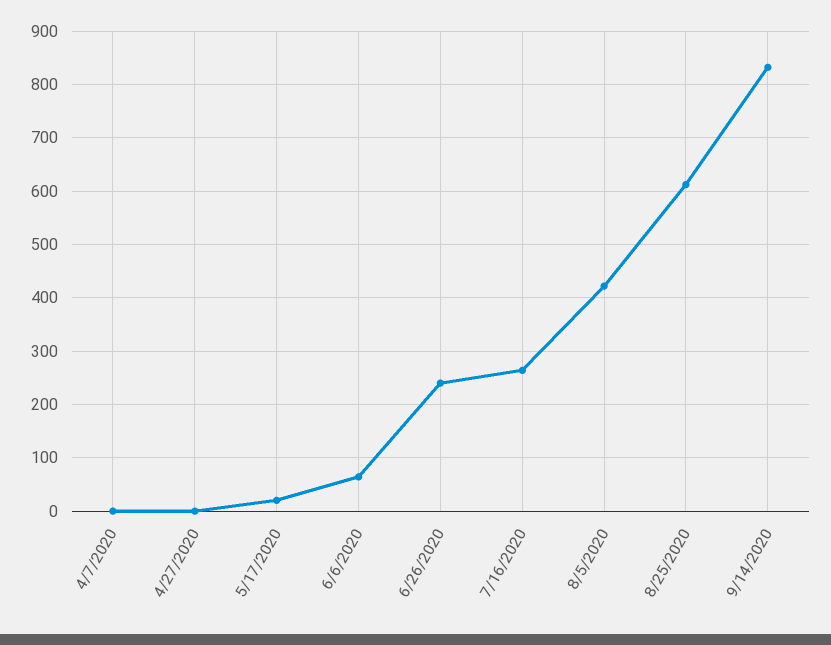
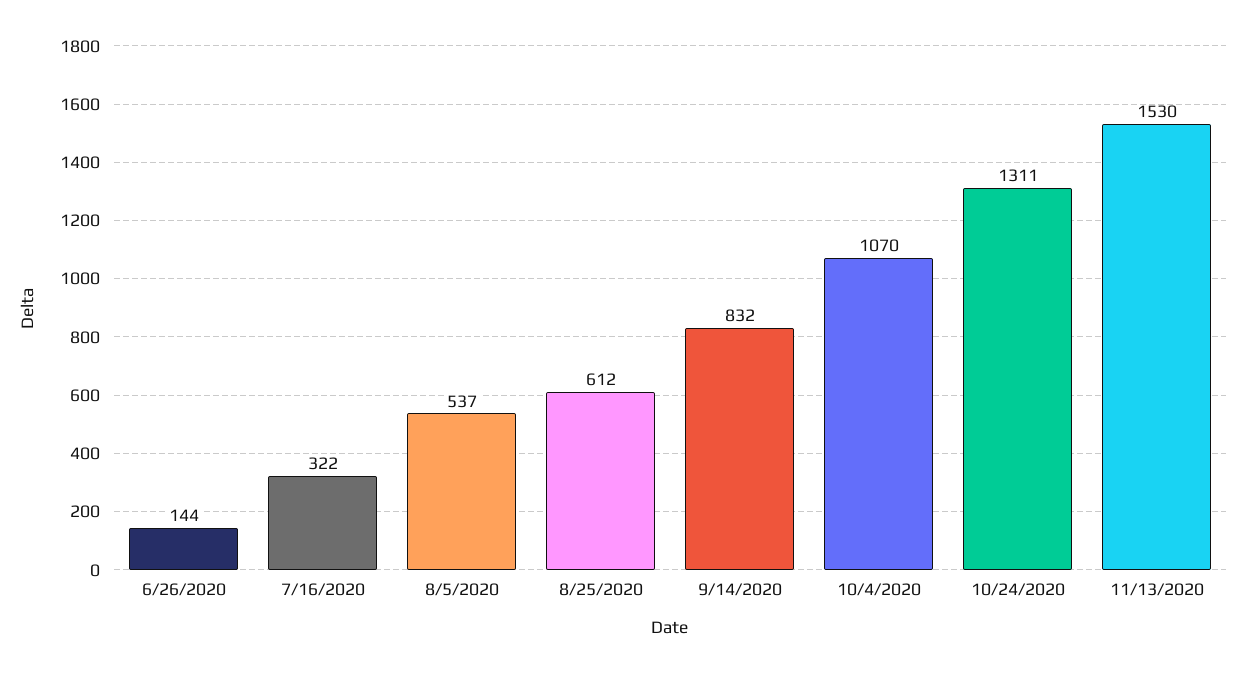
4/7/2020: 0 -> none
4/27/2020: 0 -> none
5/17/2020: 20 -> none
6/6/2020: 60 -> none
6/26/2020: 240 -> 144
7/16/2020: 260 -> 322
8/5/2020: 420 -> 537
10/4/2020: none -> 1070
10/24/2020: none -> 1311
11/13/2020: none -> 1530

